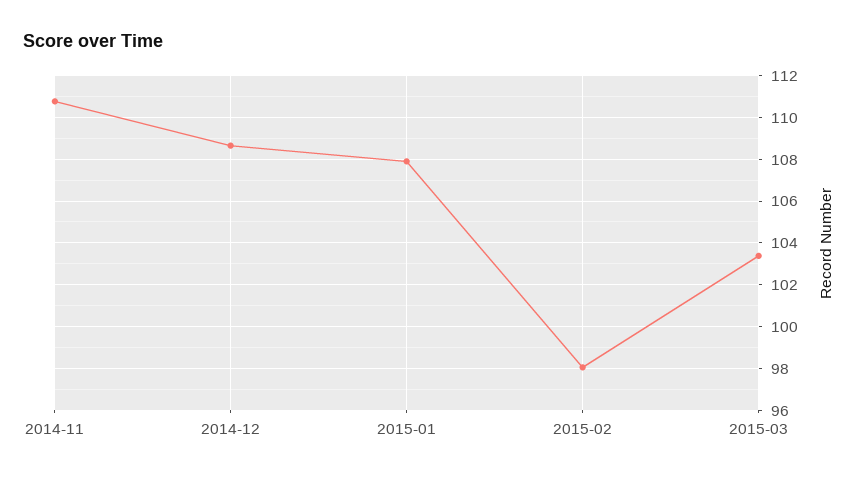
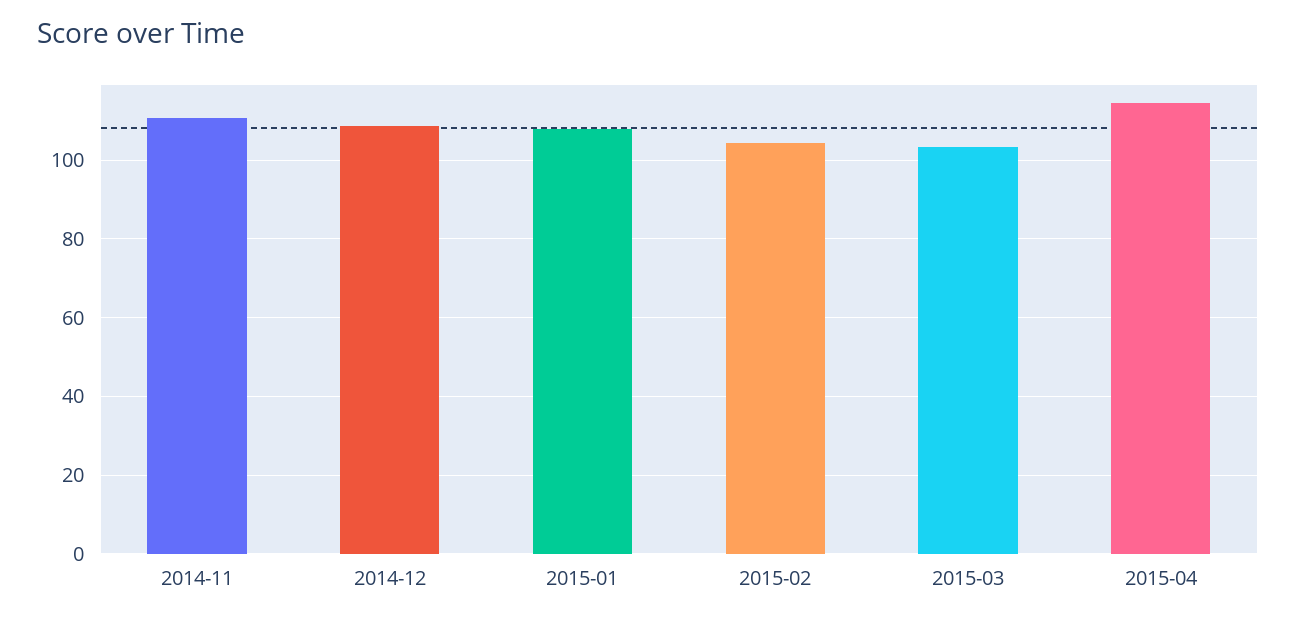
2015-02: 98 -> 104
2015-04: none -> 114

